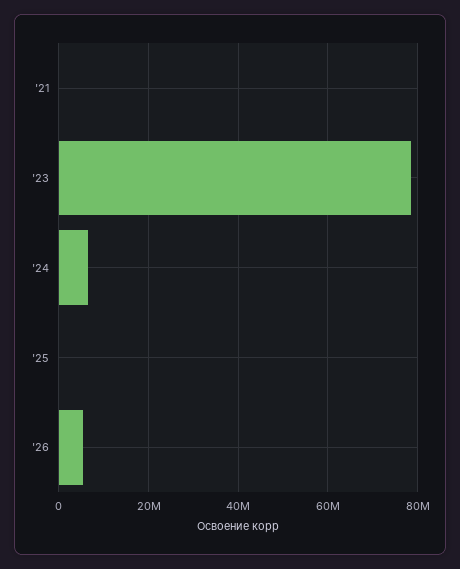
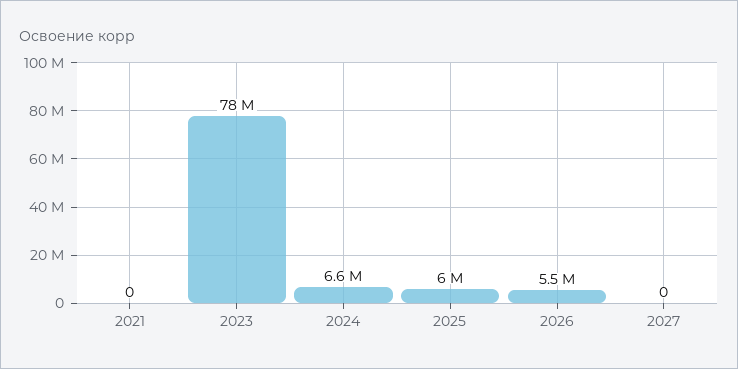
'25: 0 -> 6000000
2027: none -> 0

